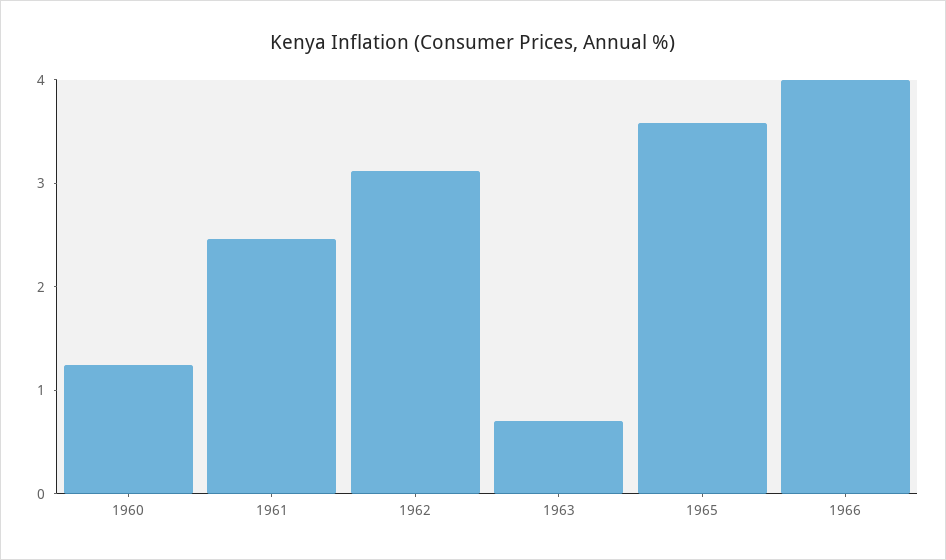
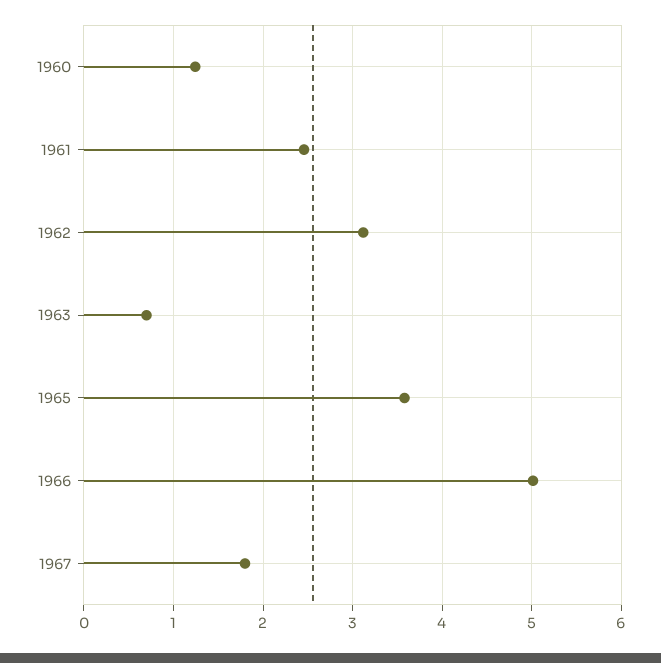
1966: 4 -> 5
1967: none -> 1.8

